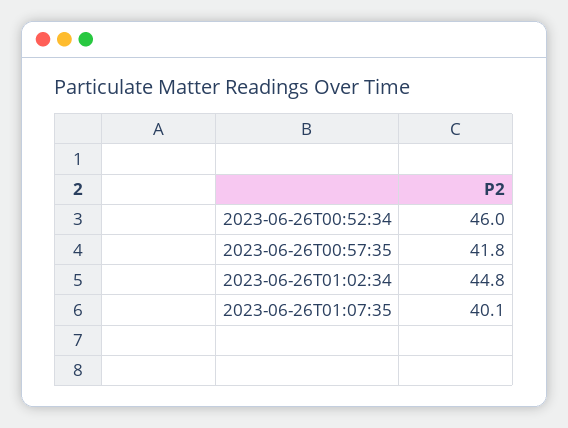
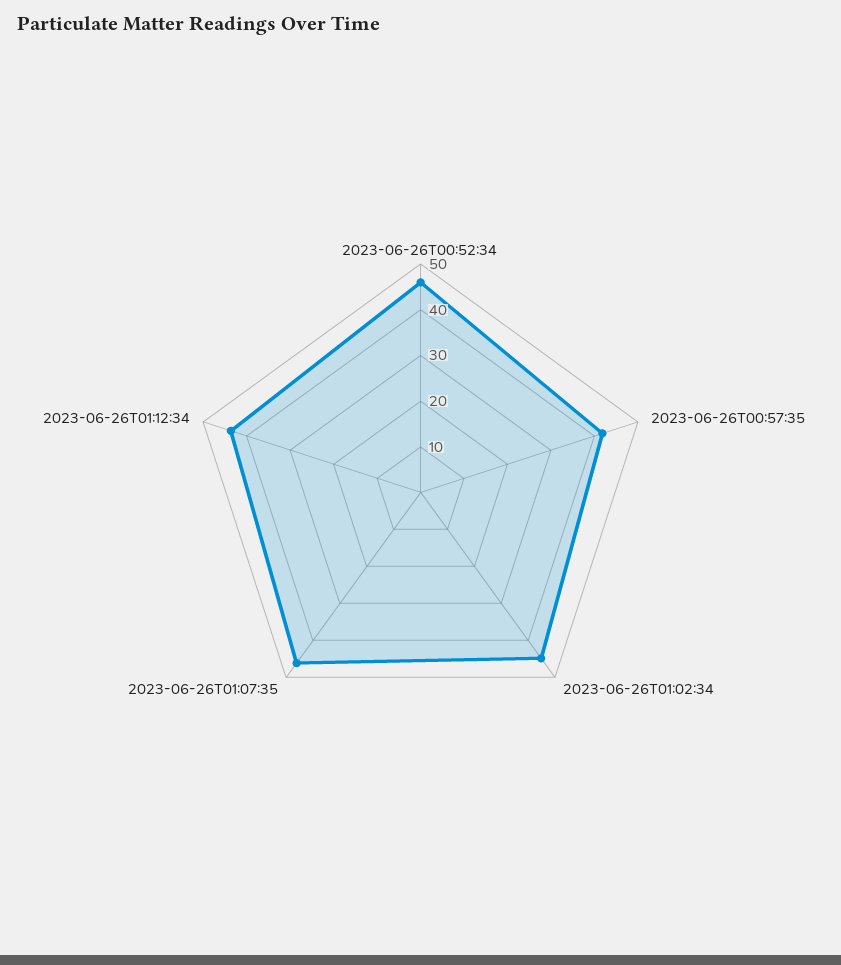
2023-06-26T01:07:35: 40.1 -> 46
2023-06-26T01:12:34: none -> 44

